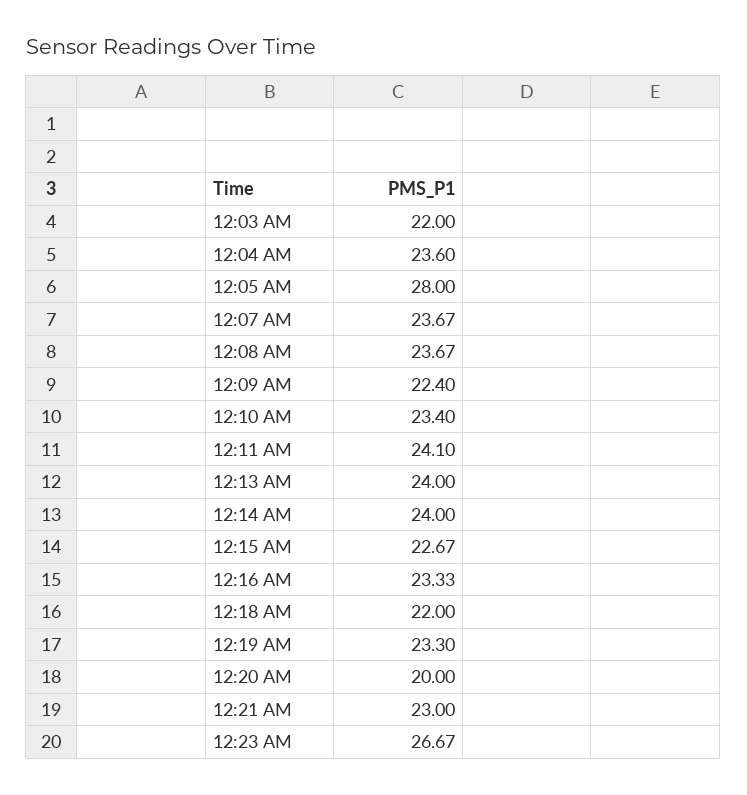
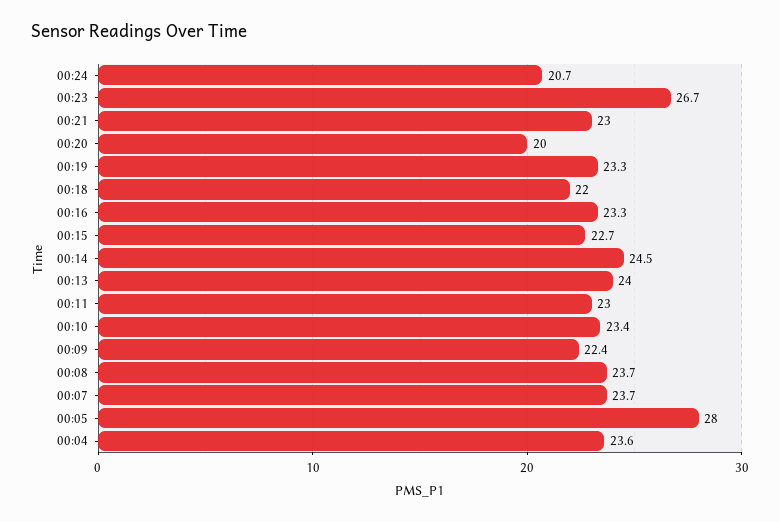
12:03 AM: 22 -> none
12:11 AM: 24.1 -> 23
12:14 AM: 24 -> 24.5
00:24: none -> 20.7

